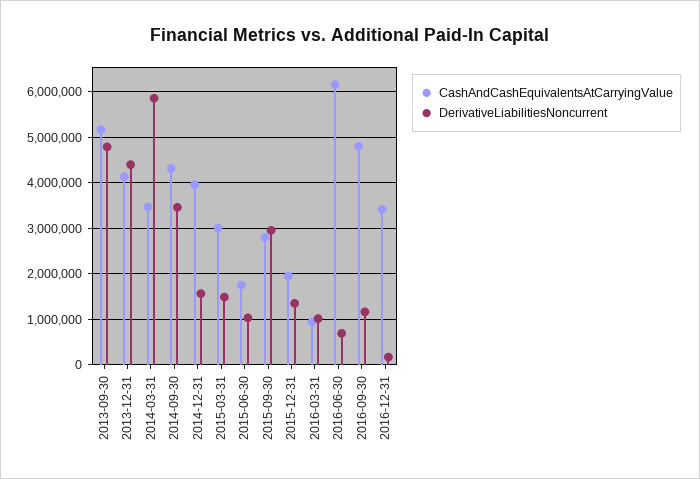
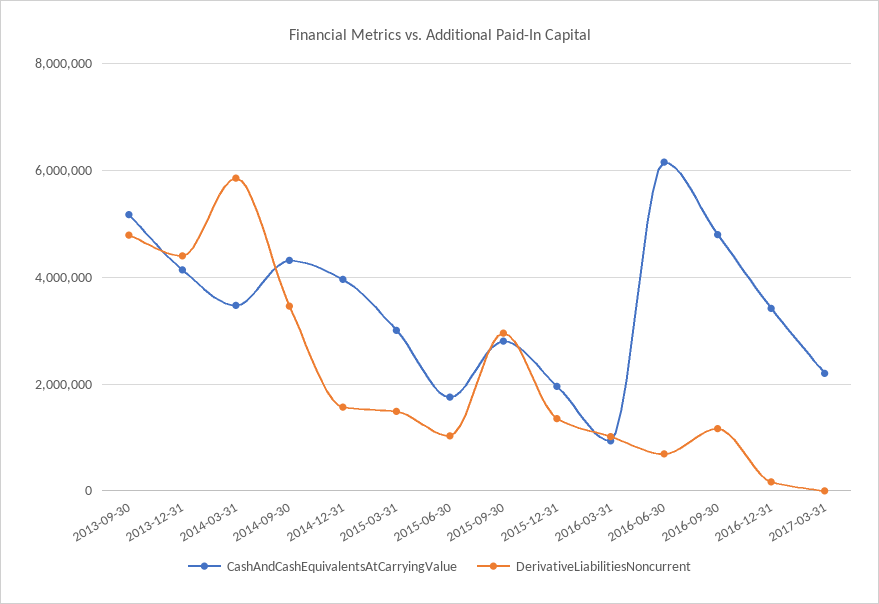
CashAndCashEquivalentsAtCarryingValue, 2017-03-31: none -> 2200000
DerivativeLiabilitiesNoncurrent, 2017-03-31: none -> 0

